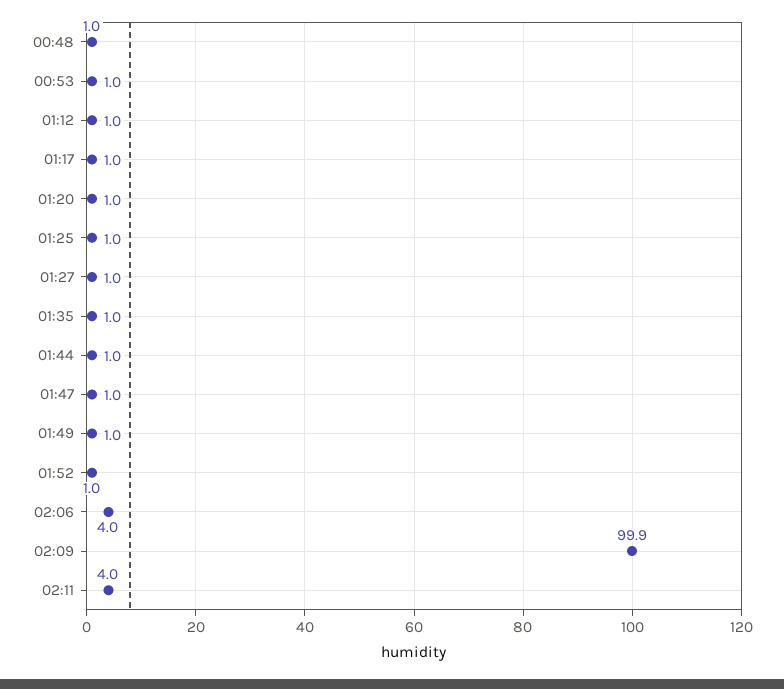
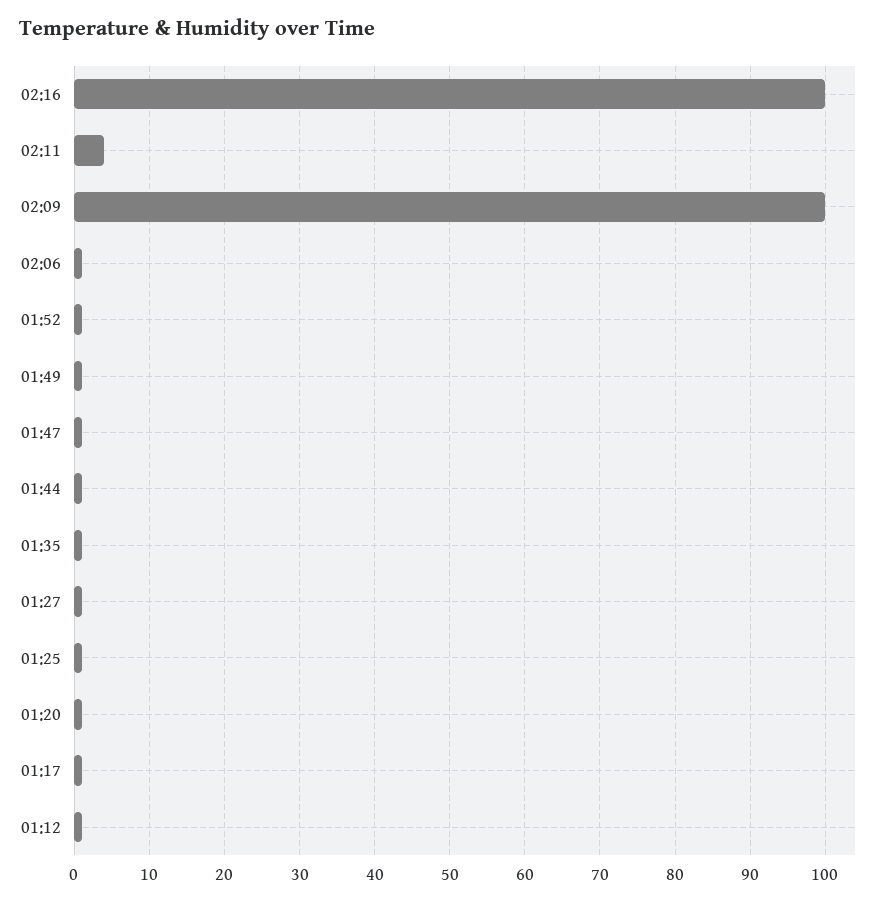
00:48: 1 -> none
00:53: 1 -> none
02:06: 4 -> 1
02:16: none -> 100

